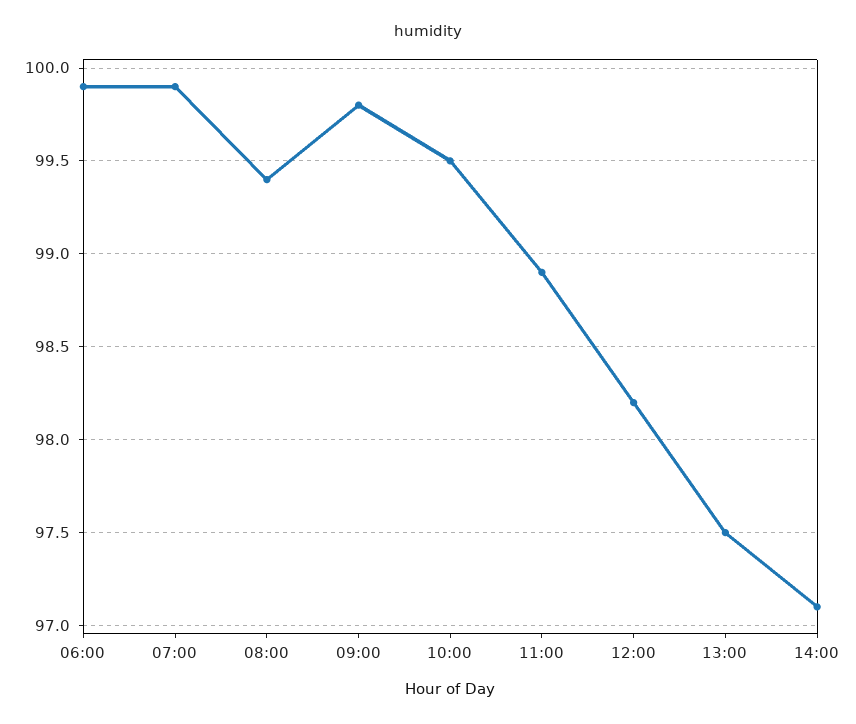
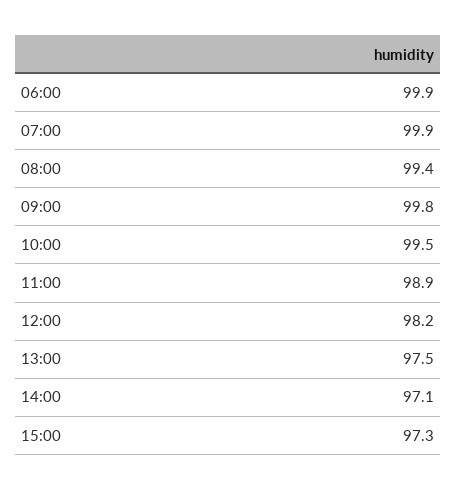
15:00: none -> 97.3

